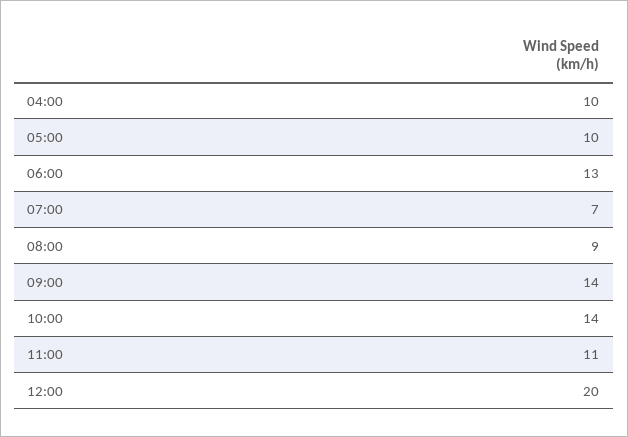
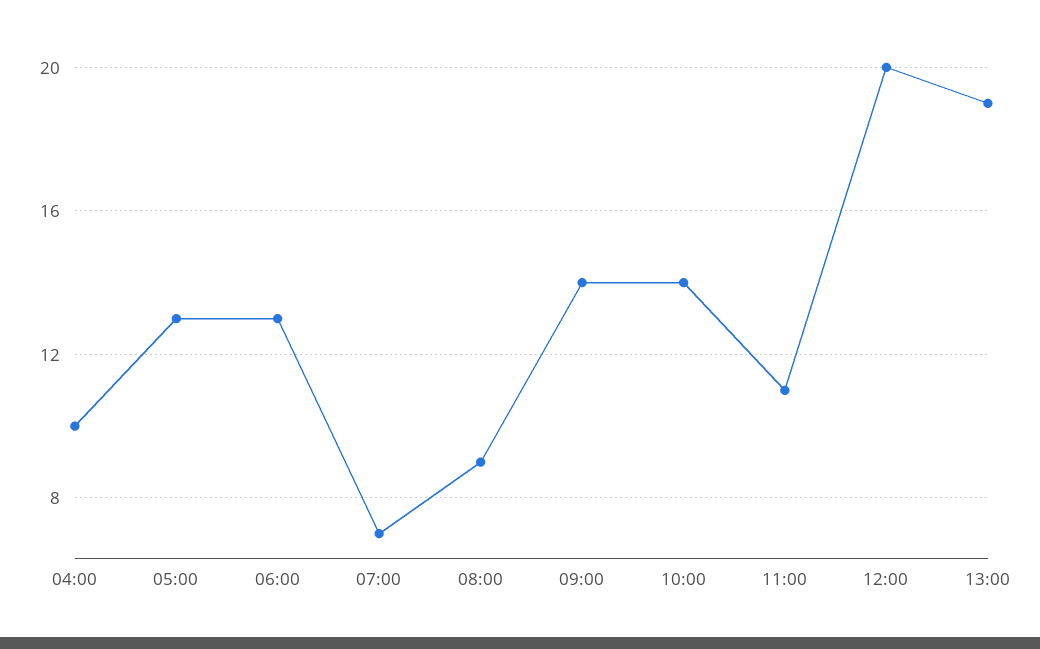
05:00: 10 -> 13
13:00: none -> 19

